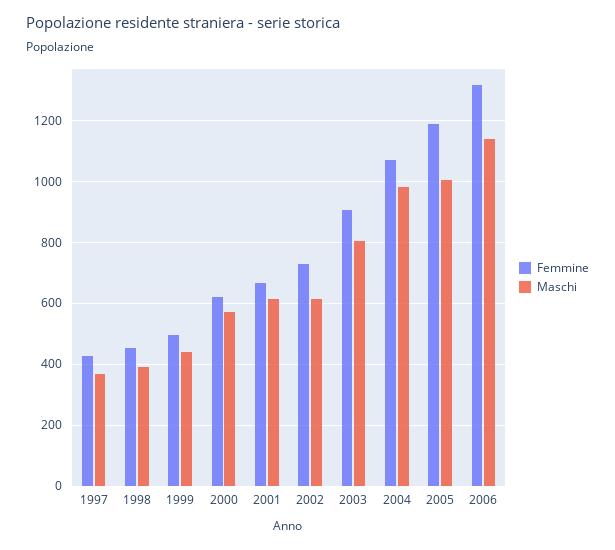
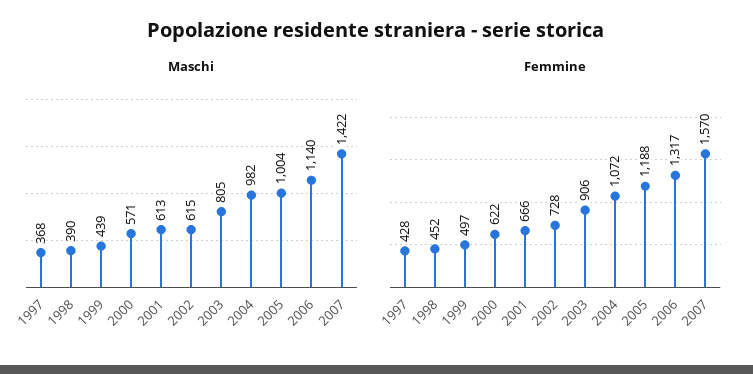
Maschi, 2007: none -> 1422
Femmine, 2007: none -> 1570

